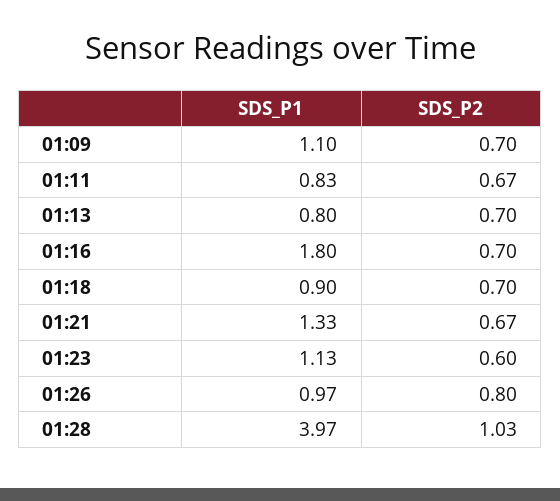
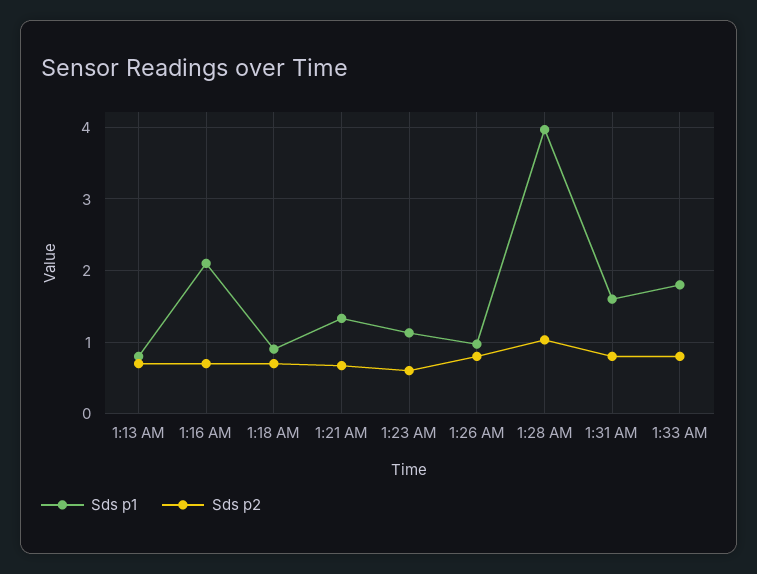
SDS_P1, 01:09: 1.1 -> none
SDS_P2, 01:09: 0.7 -> none
SDS_P1, 01:11: 0.83 -> none
SDS_P2, 01:11: 0.67 -> none
SDS_P1, 01:16: 1.8 -> 2.1
SDS_P1, 1:31 AM: none -> 1.6
SDS_P2, 1:31 AM: none -> 0.8
SDS_P1, 1:33 AM: none -> 1.8
SDS_P2, 1:33 AM: none -> 0.8

